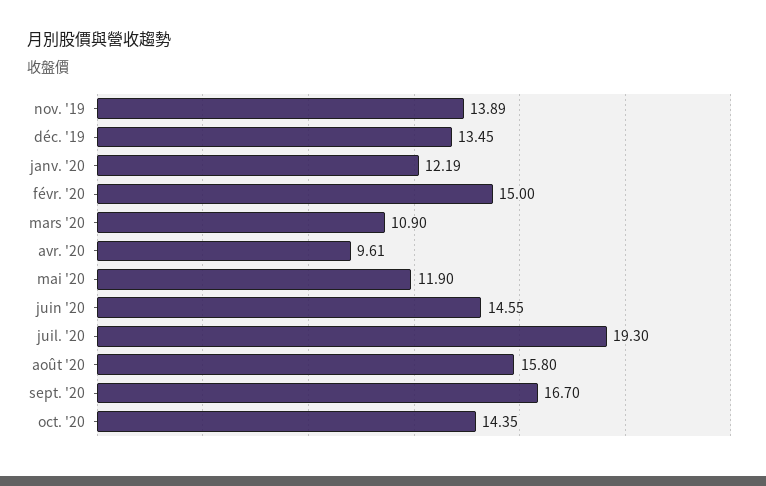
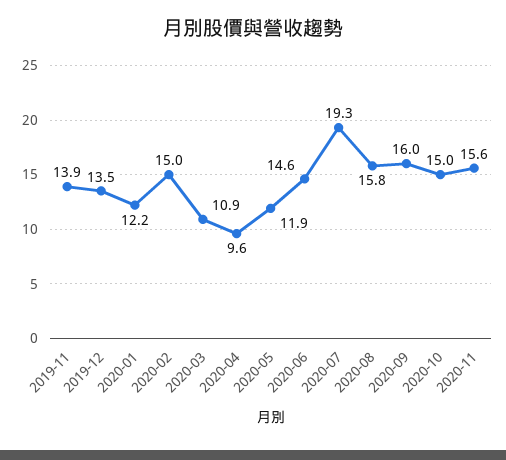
sept. '20: 16.7 -> 16
oct. '20: 14.35 -> 15
2020-11: none -> 15.6

